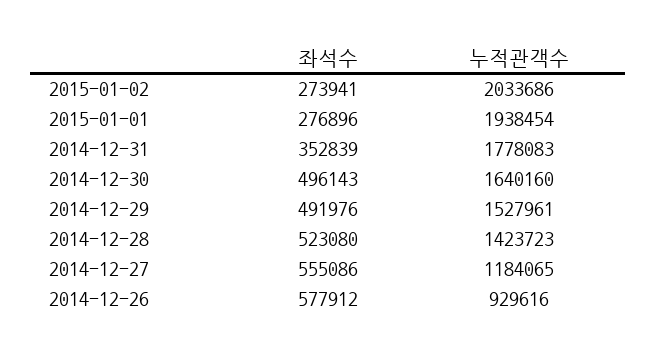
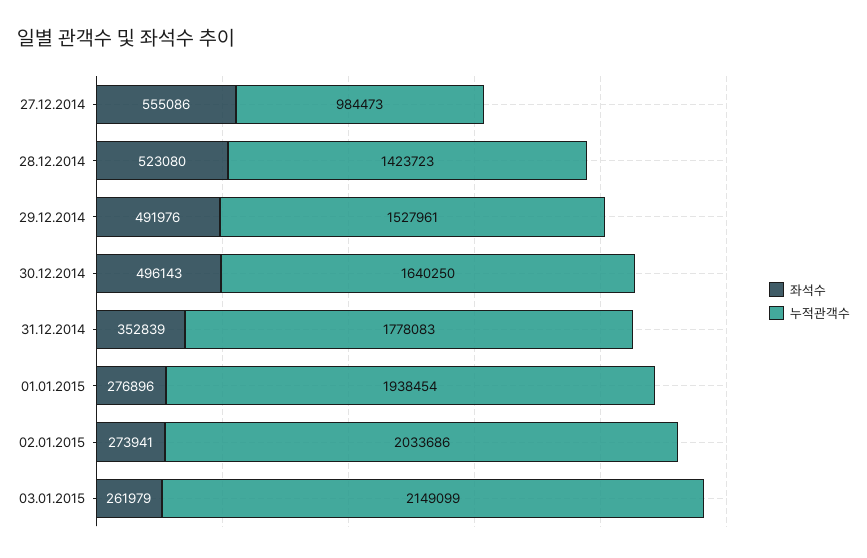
누적관객수, 2014-12-30: 1640160 -> 1640250
누적관객수, 2014-12-27: 1184065 -> 984473
좌석수, 2014-12-26: 577912 -> none
누적관객수, 2014-12-26: 929616 -> none
좌석수, 03.01.2015: none -> 261979
누적관객수, 03.01.2015: none -> 2149099

